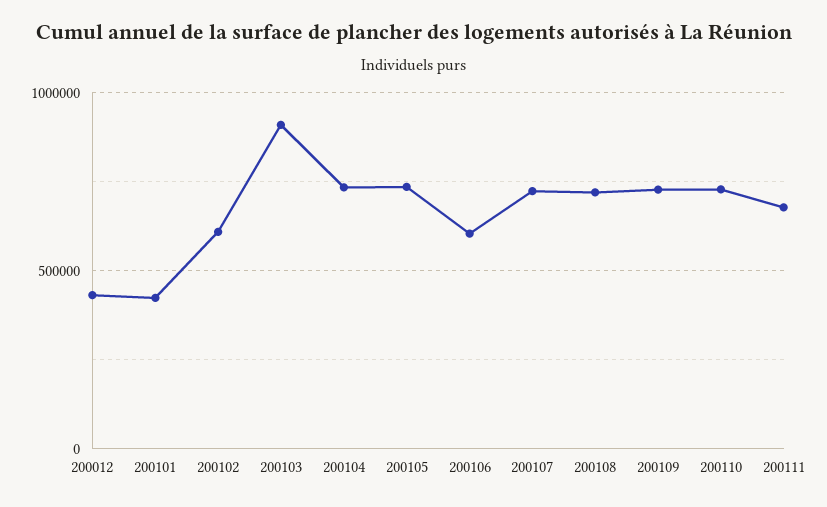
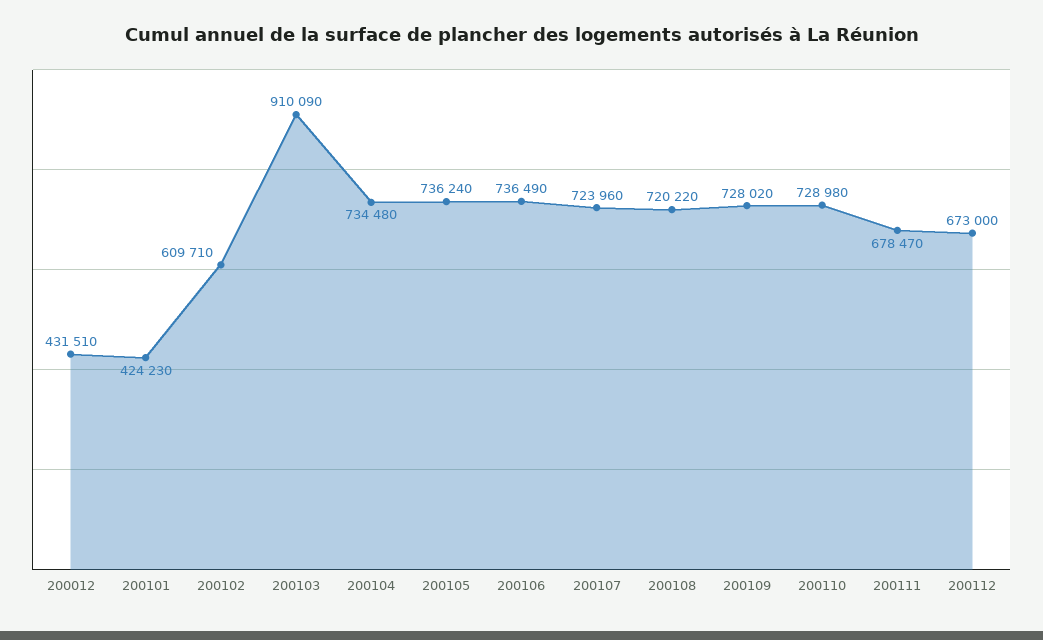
200106: 600000 -> 736490
200112: none -> 673000

